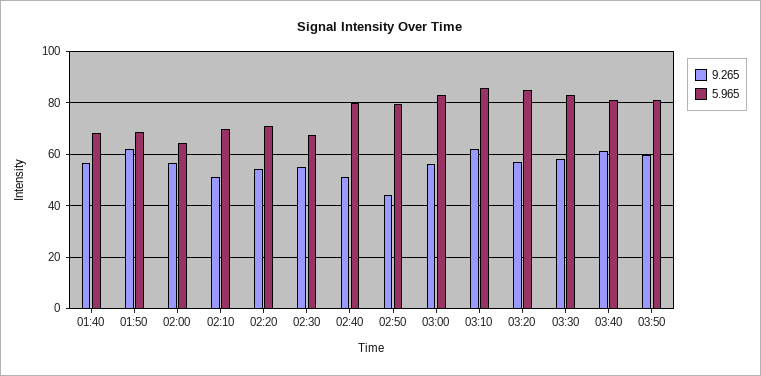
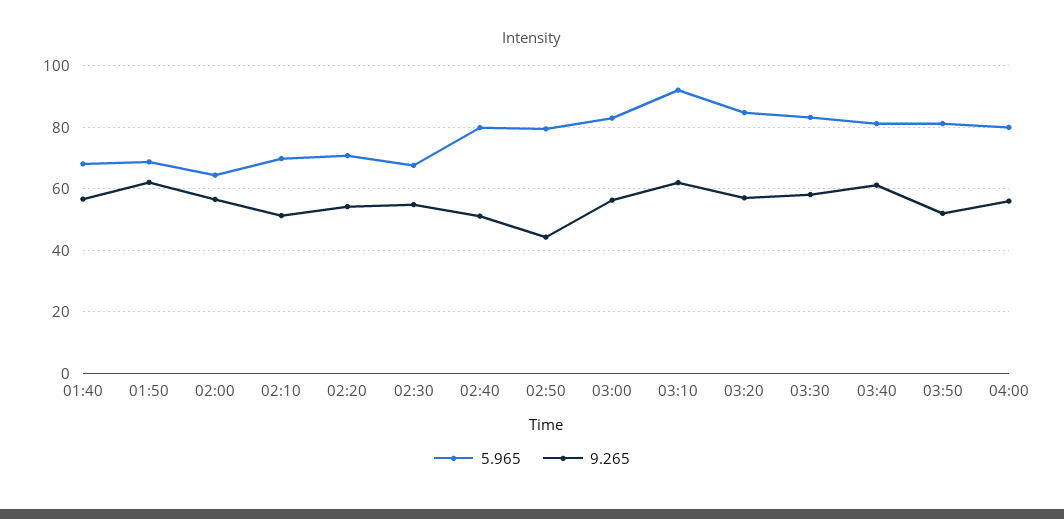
5.965, 03:10: 85 -> 92
9.265, 03:50: 60 -> 52
5.965, 04:00: none -> 80
9.265, 04:00: none -> 56

